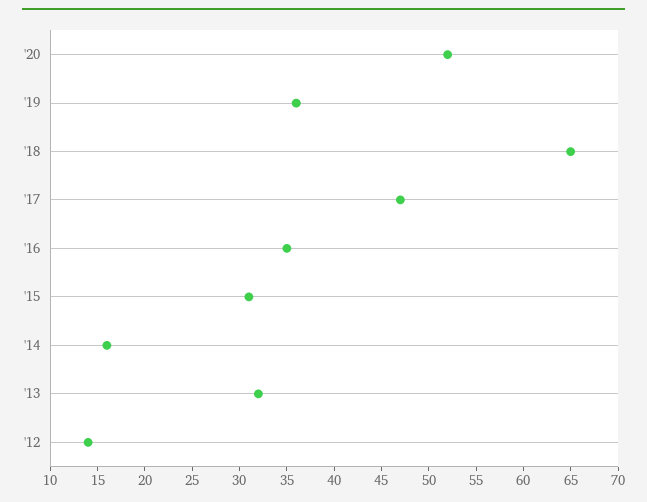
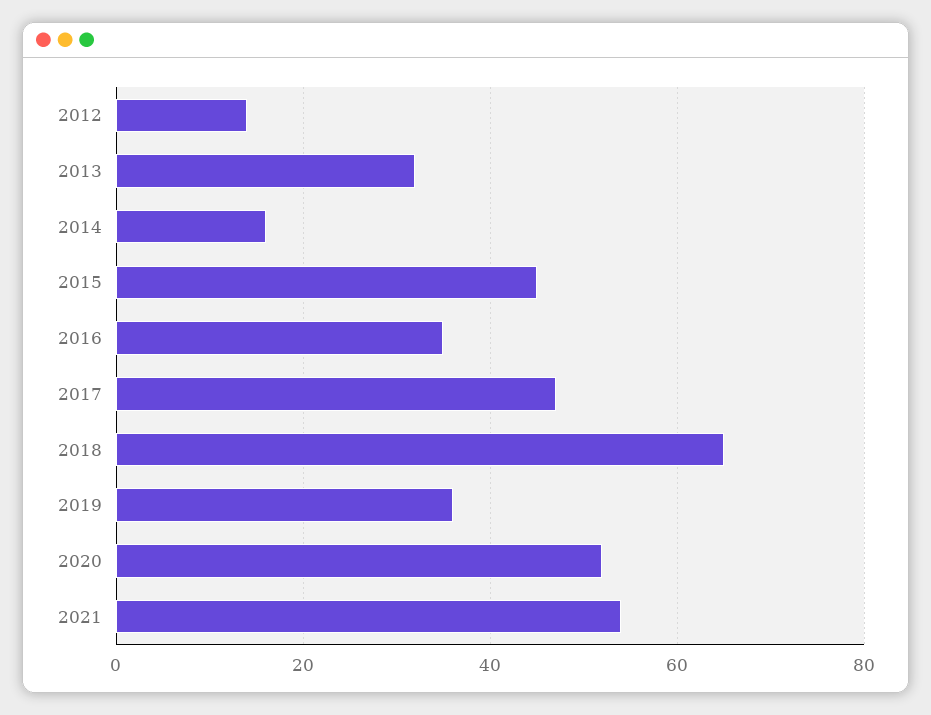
'15: 31 -> 45
2021: none -> 55

